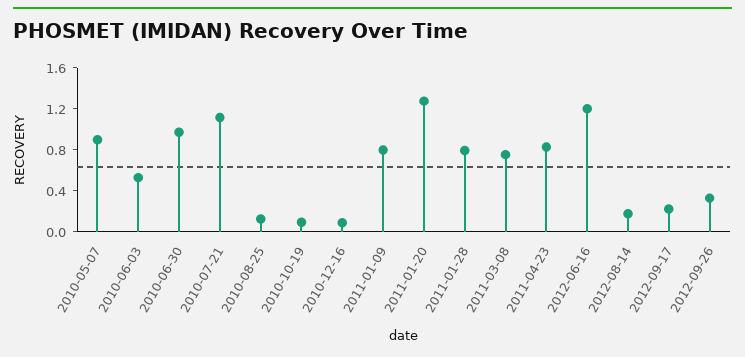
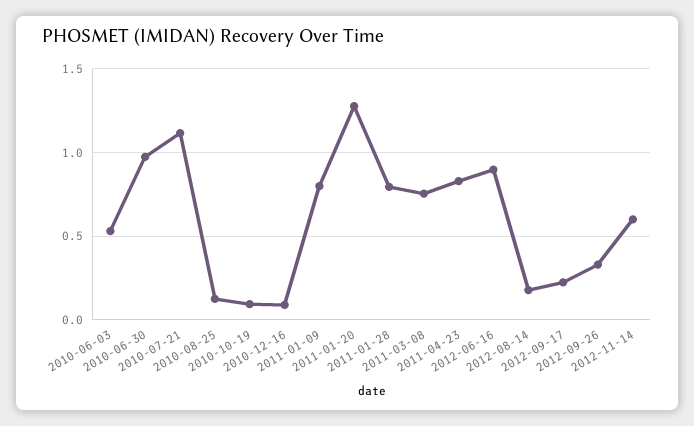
2010-05-07: 0.9 -> none
2012-06-16: 1.2 -> 0.9
2012-11-14: none -> 0.6

